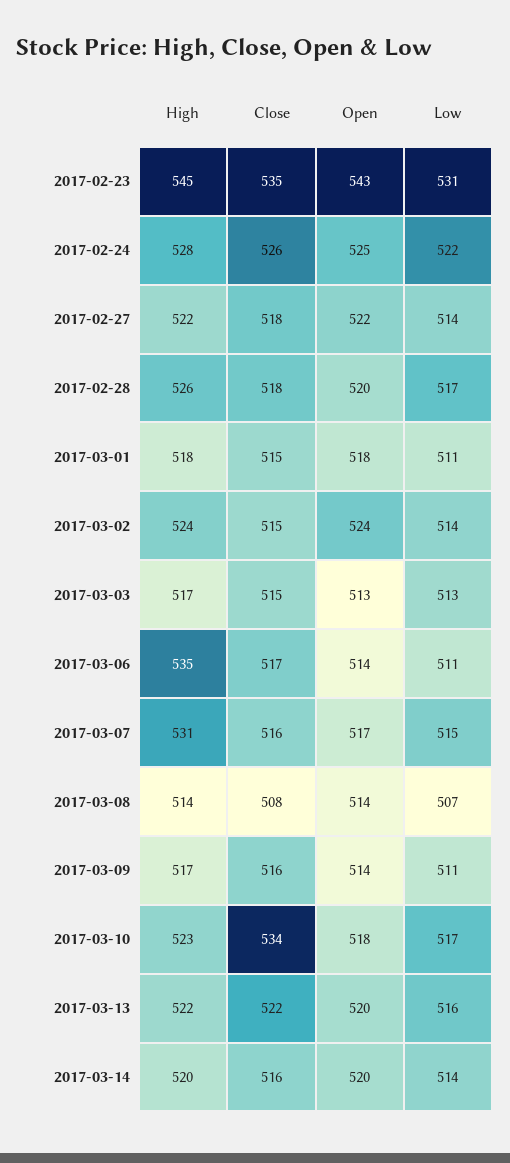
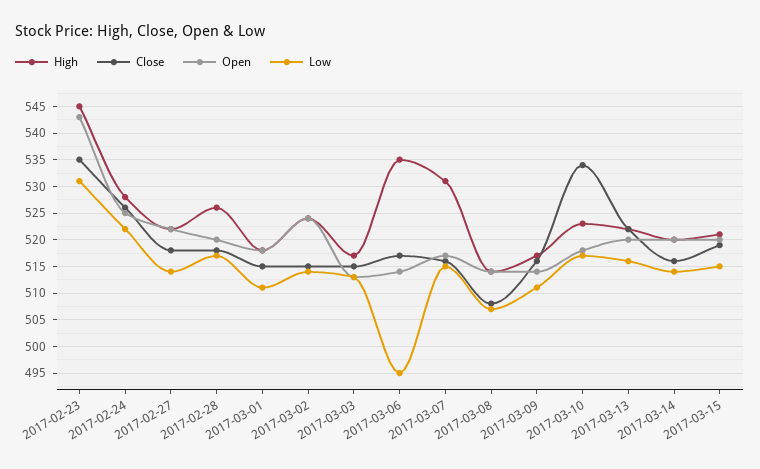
Low, 2017-03-06: 511 -> 495
High, 2017-03-15: none -> 520
Close, 2017-03-15: none -> 520
Open, 2017-03-15: none -> 520
Low, 2017-03-15: none -> 515

